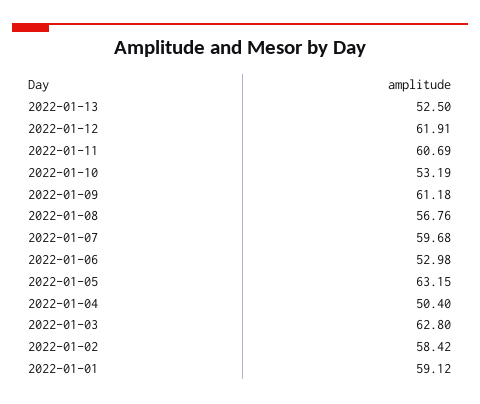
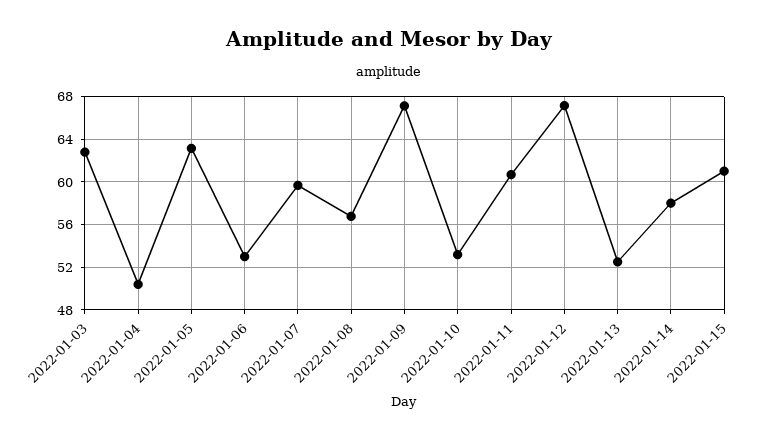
2022-01-12: 61.91 -> 67
2022-01-09: 61.18 -> 67
2022-01-02: 58.42 -> none
2022-01-01: 59.12 -> none
2022-01-14: none -> 58
2022-01-15: none -> 61

